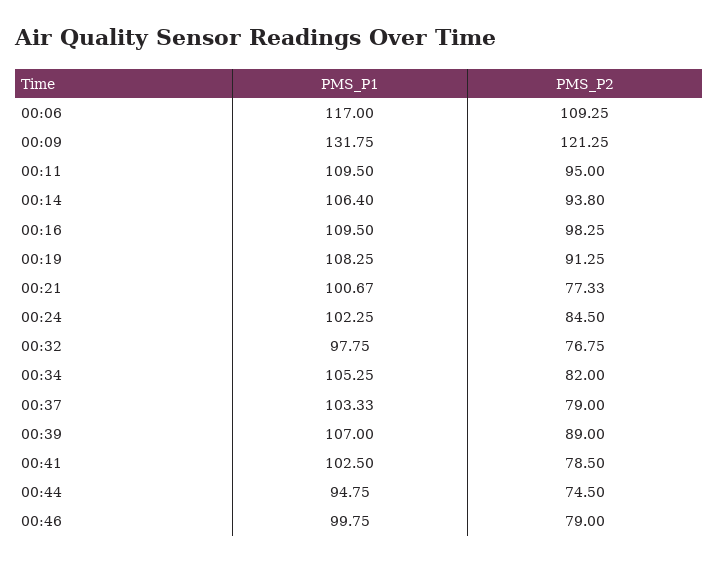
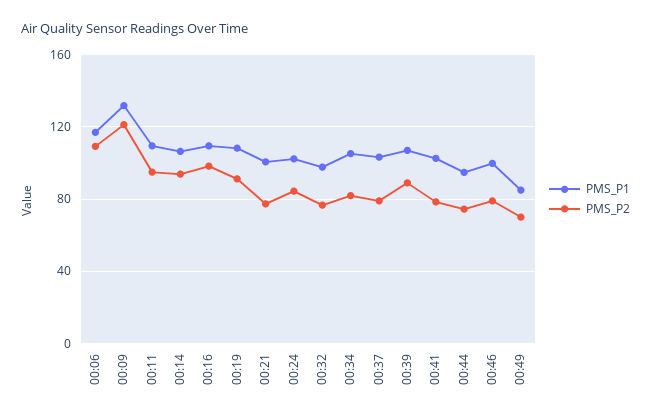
PMS_P1, 00:49: none -> 85
PMS_P2, 00:49: none -> 70

